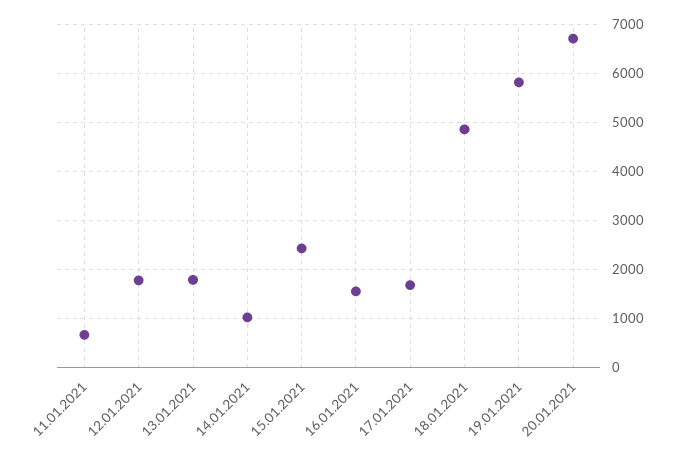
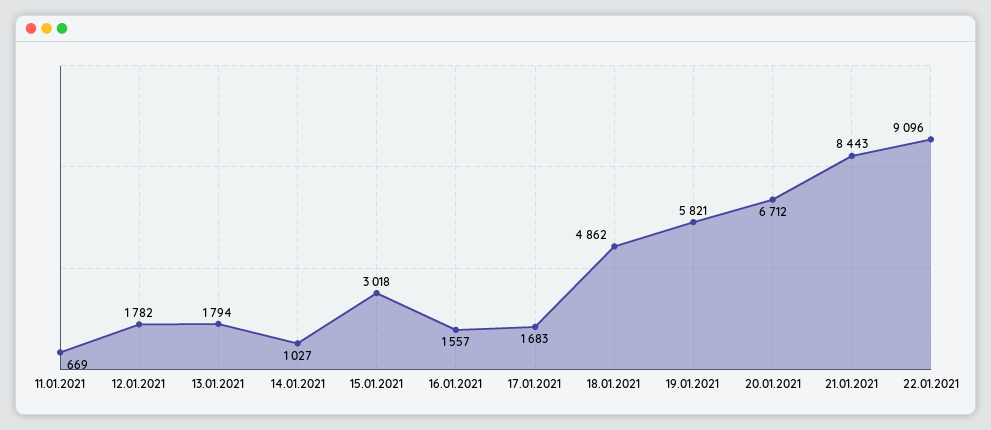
15.01.2021: 2400 -> 3018
21.01.2021: none -> 8443
22.01.2021: none -> 9096

